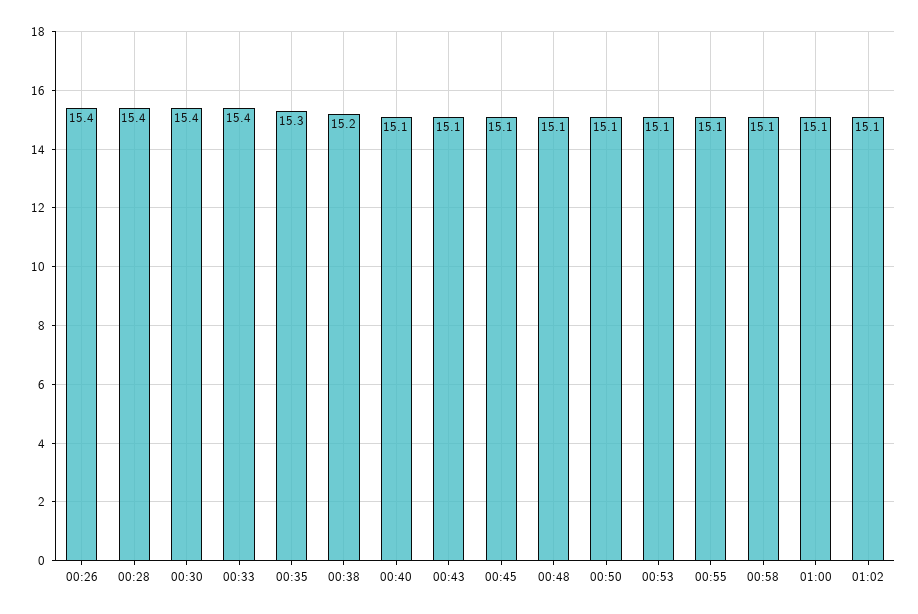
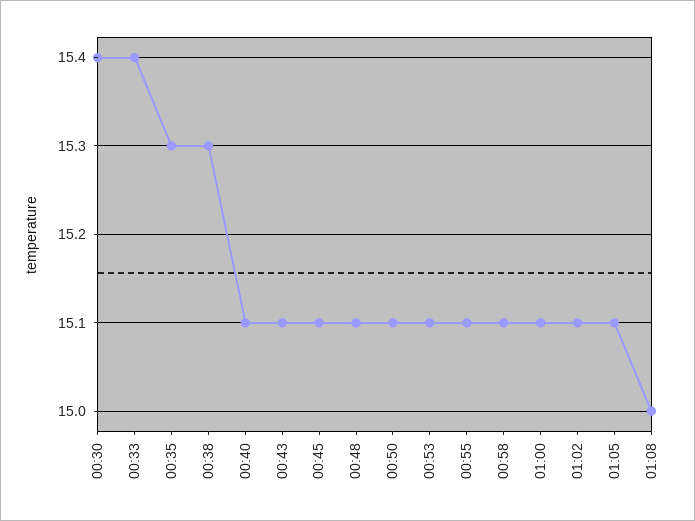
00:26: 15.4 -> none
00:28: 15.4 -> none
00:38: 15.2 -> 15.3
01:05: none -> 15.1
01:08: none -> 15

